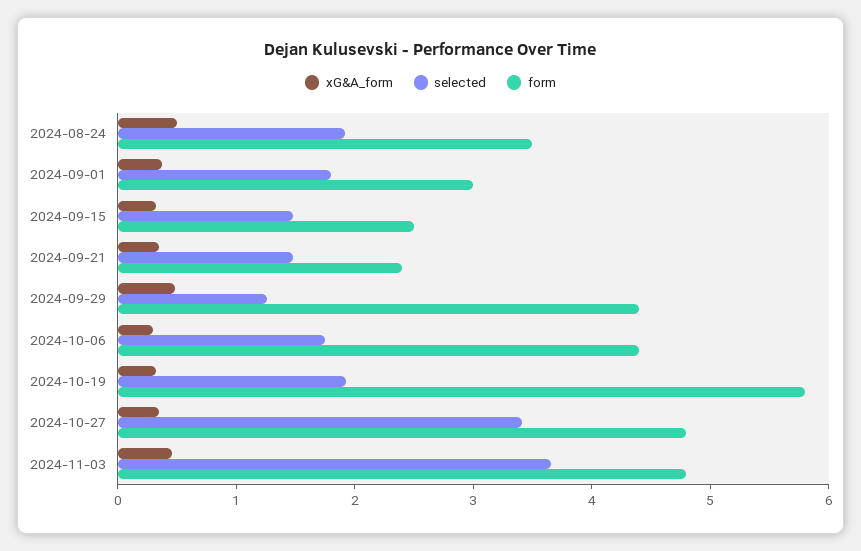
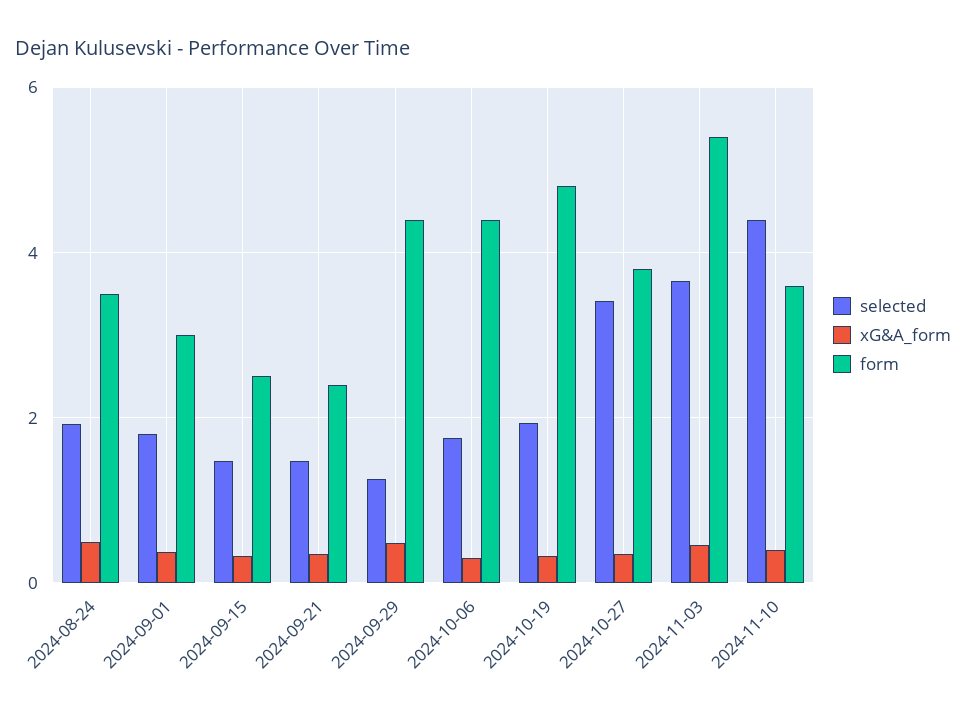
form, 2024-10-19: 5.8 -> 4.8
form, 2024-10-27: 4.8 -> 3.8
form, 2024-11-03: 4.8 -> 5.4
selected, 2024-11-10: none -> 4.4
xG&A_form, 2024-11-10: none -> 0.4
form, 2024-11-10: none -> 3.6

